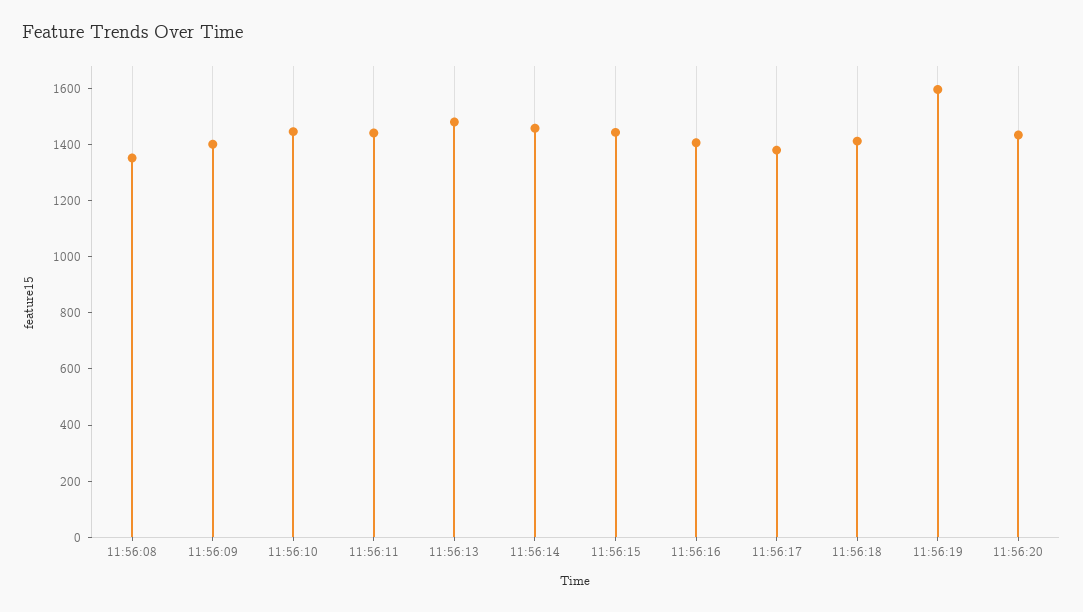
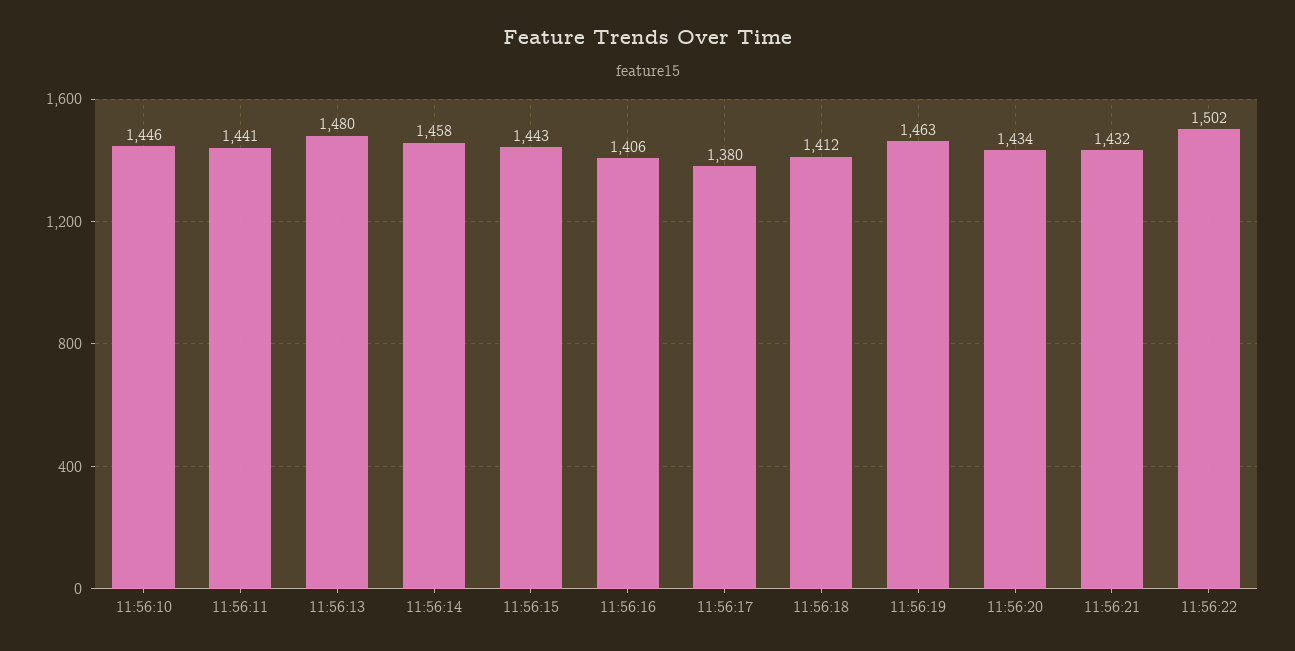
11:56:08: 1350 -> none
11:56:09: 1400 -> none
11:56:19: 1600 -> 1463
11:56:21: none -> 1432
11:56:22: none -> 1502

